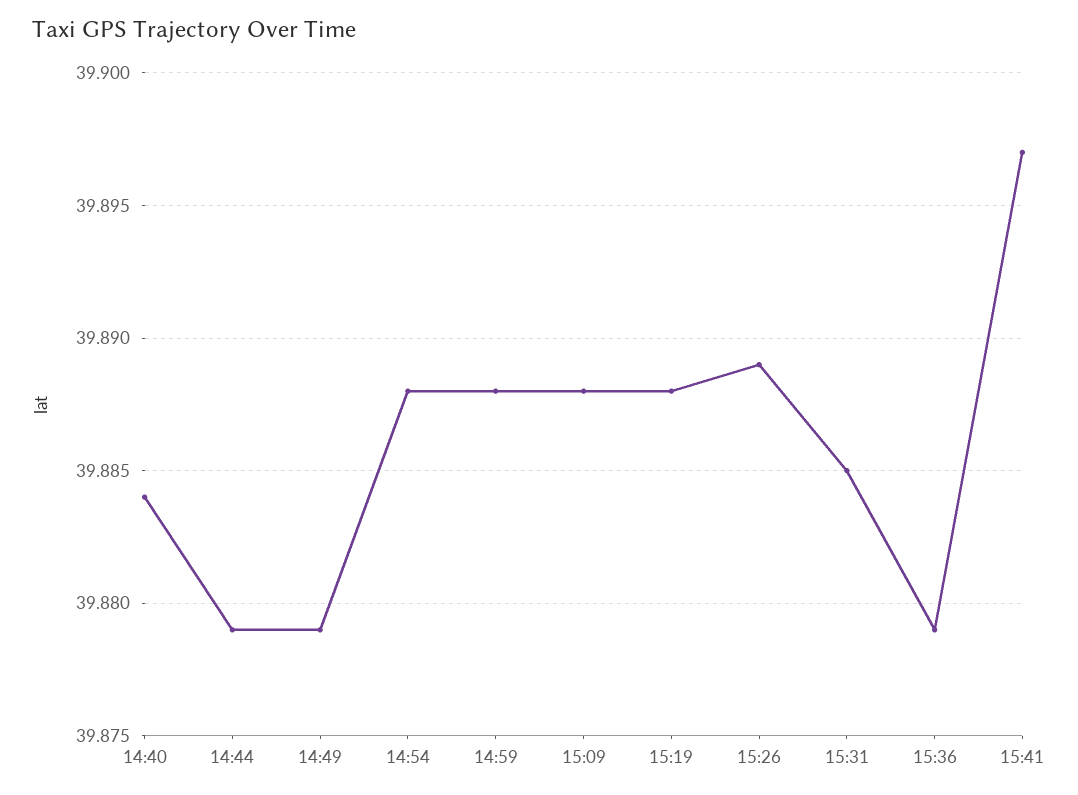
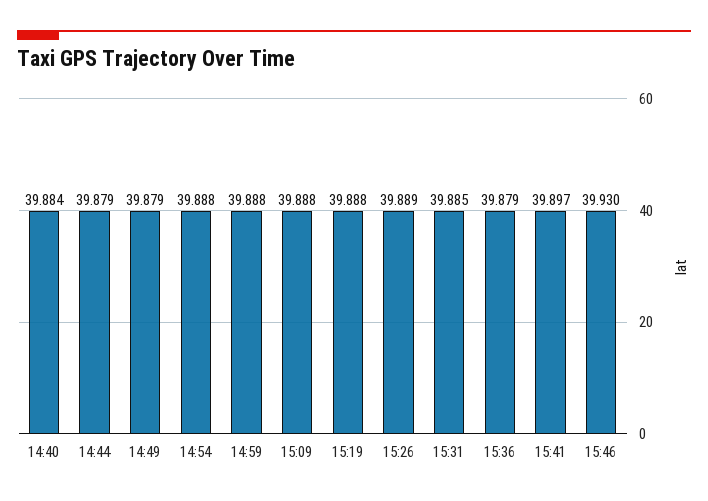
15:46: none -> 39.93

